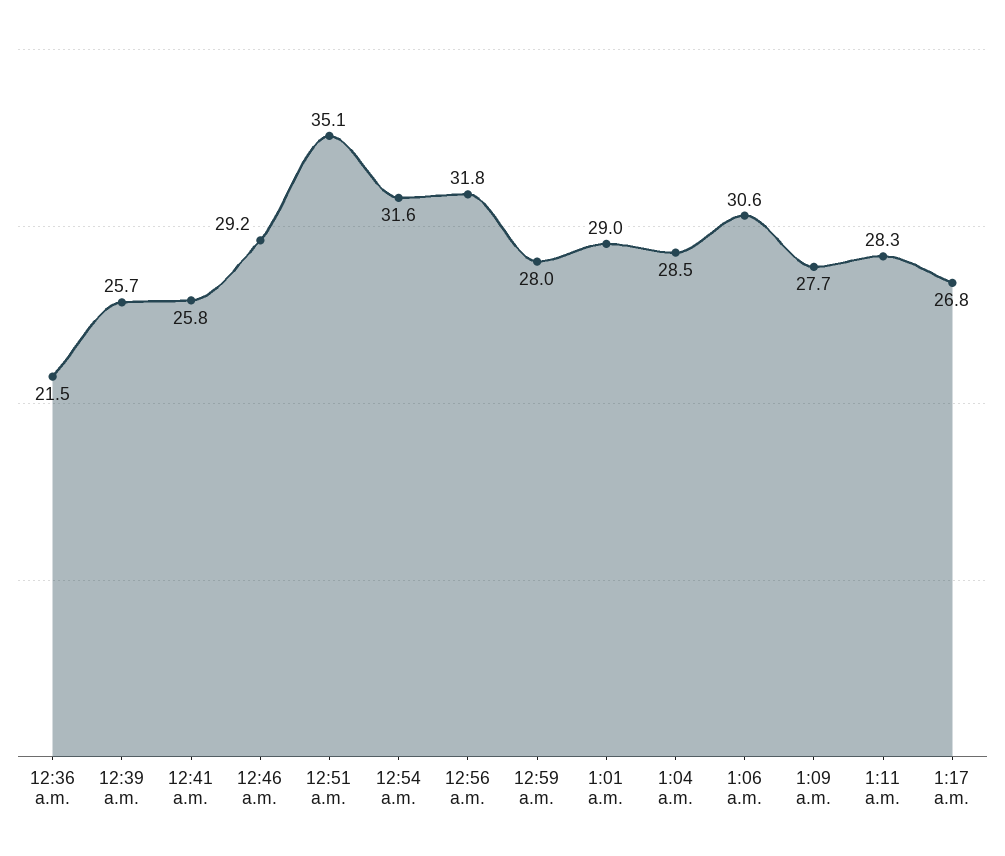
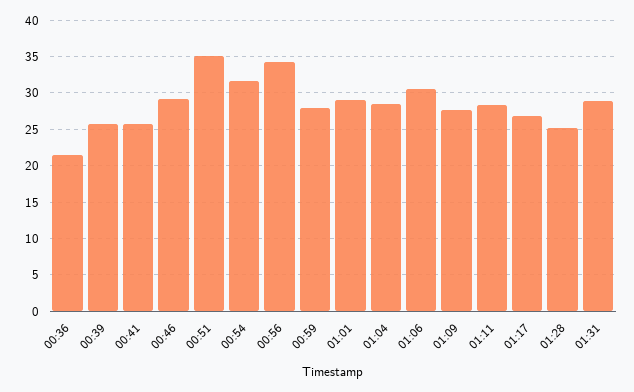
12:56 a.m.: 31.8 -> 34
01:28: none -> 25
01:31: none -> 29

